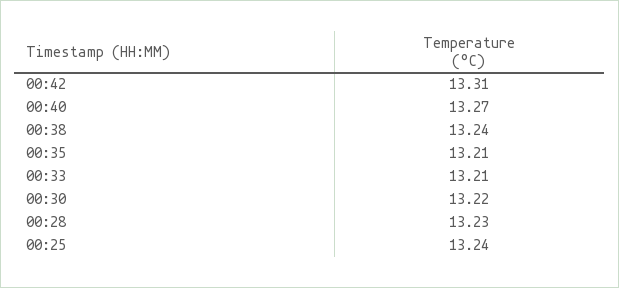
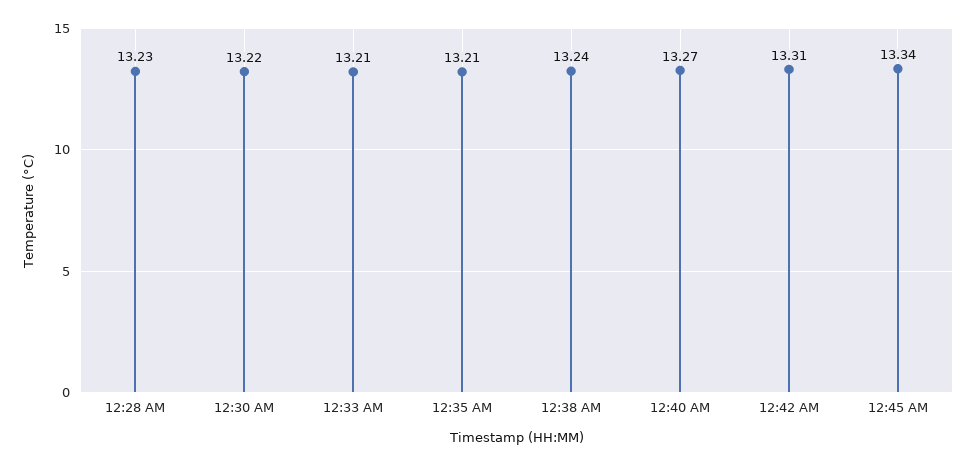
00:25: 13.24 -> none
12:45 AM: none -> 13.34

